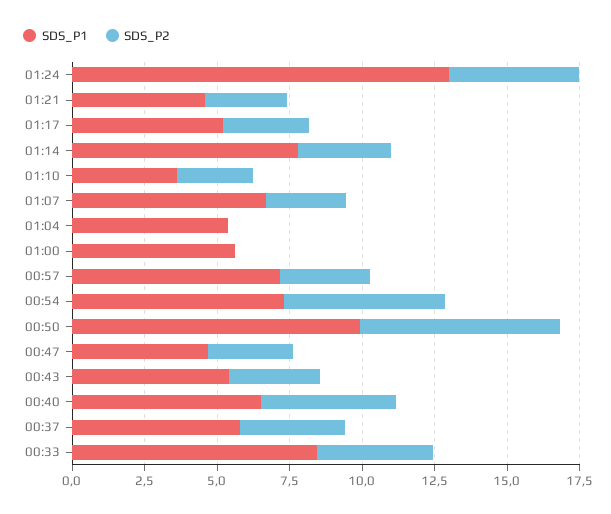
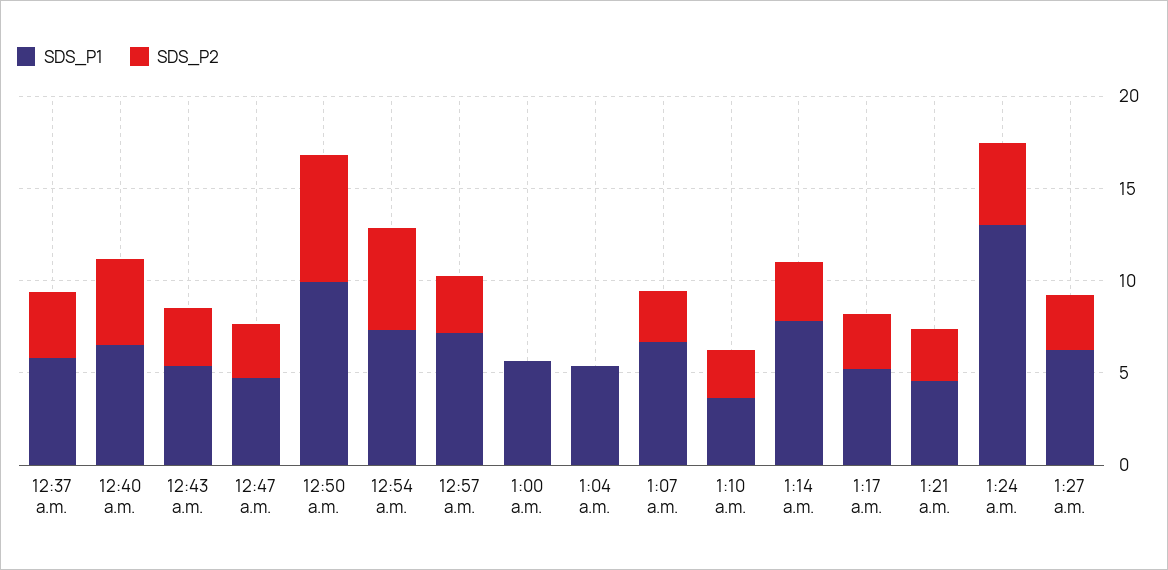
SDS_P1, 00:33: 8.5 -> none
SDS_P2, 00:33: 4 -> none
SDS_P1, 1:27 a.m.: none -> 6
SDS_P2, 1:27 a.m.: none -> 3

